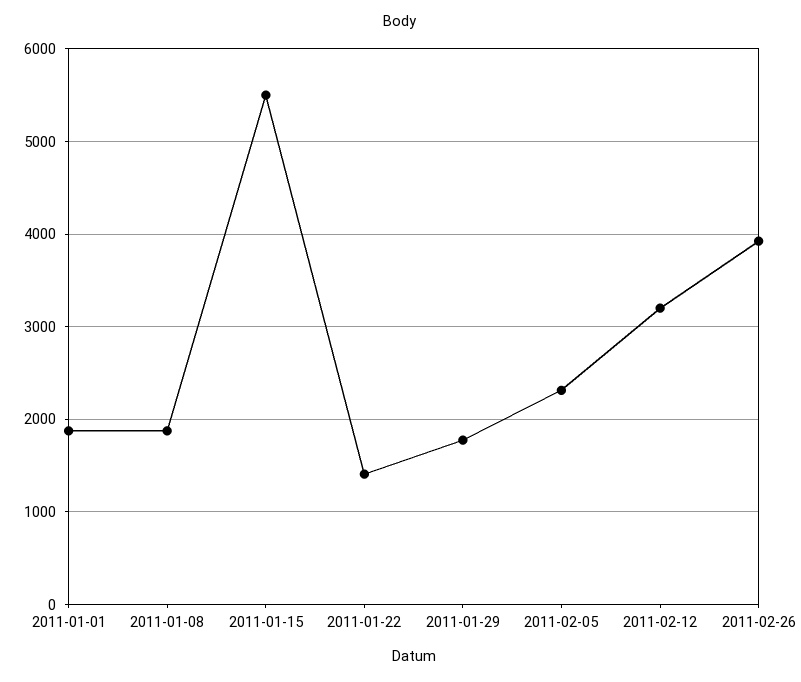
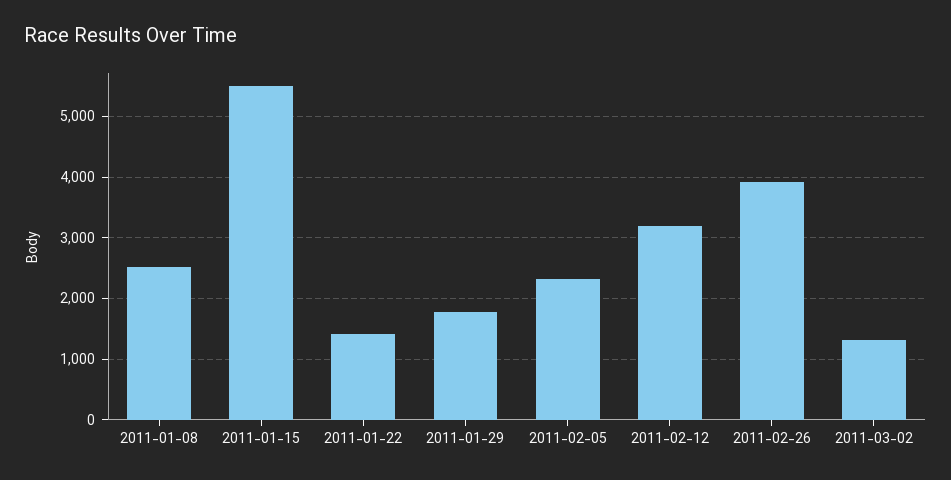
2011-01-01: 1900 -> none
2011-01-08: 1900 -> 2500
2011-03-02: none -> 1300

